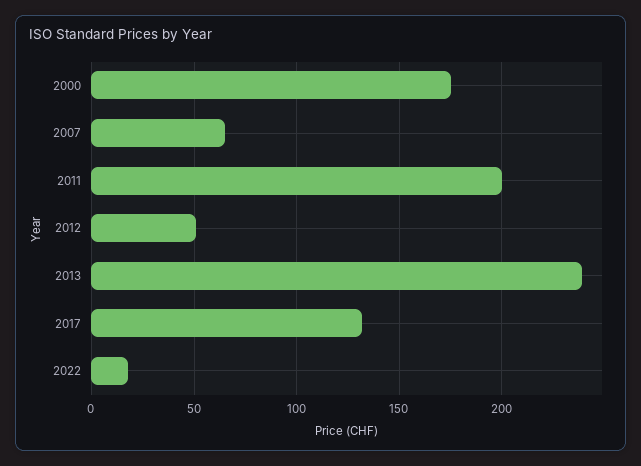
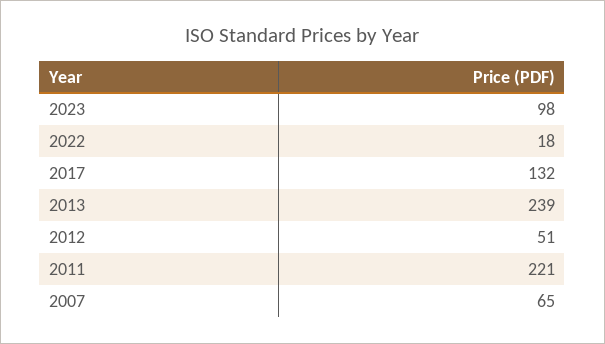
2000: 175 -> none
2011: 200 -> 221
2023: none -> 98

